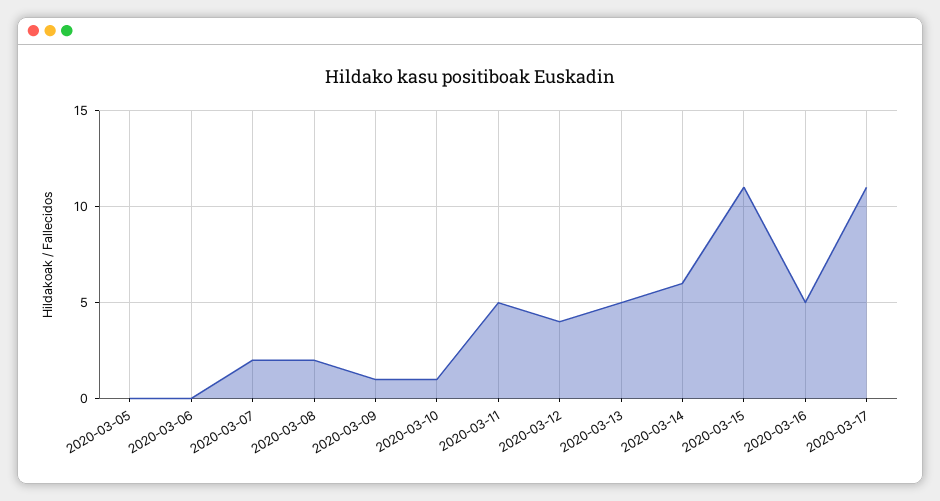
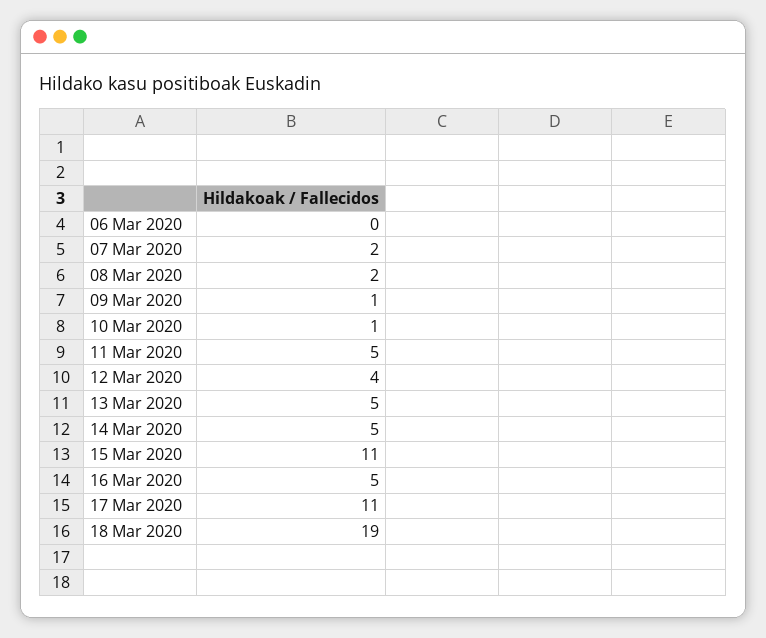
2020-03-05: 0 -> none
2020-03-14: 6 -> 5
18 Mar 2020: none -> 19

